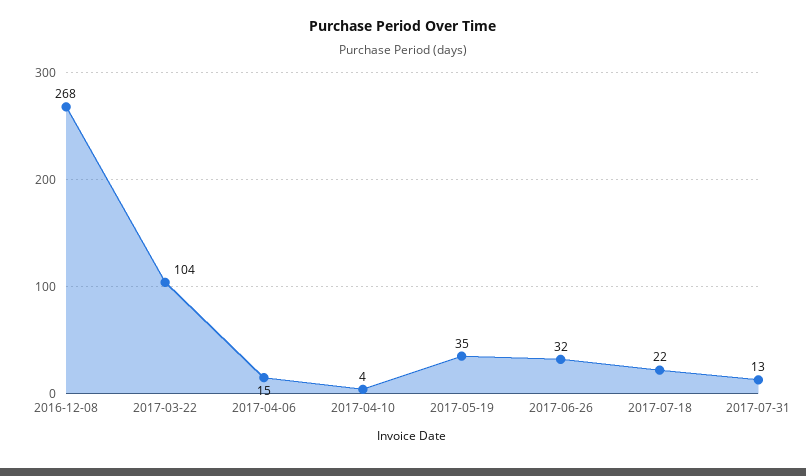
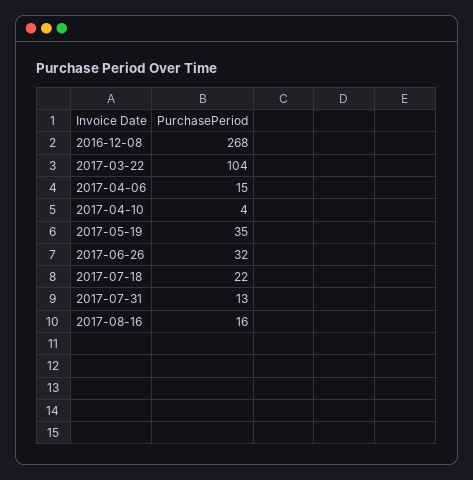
2017-08-16: none -> 16

